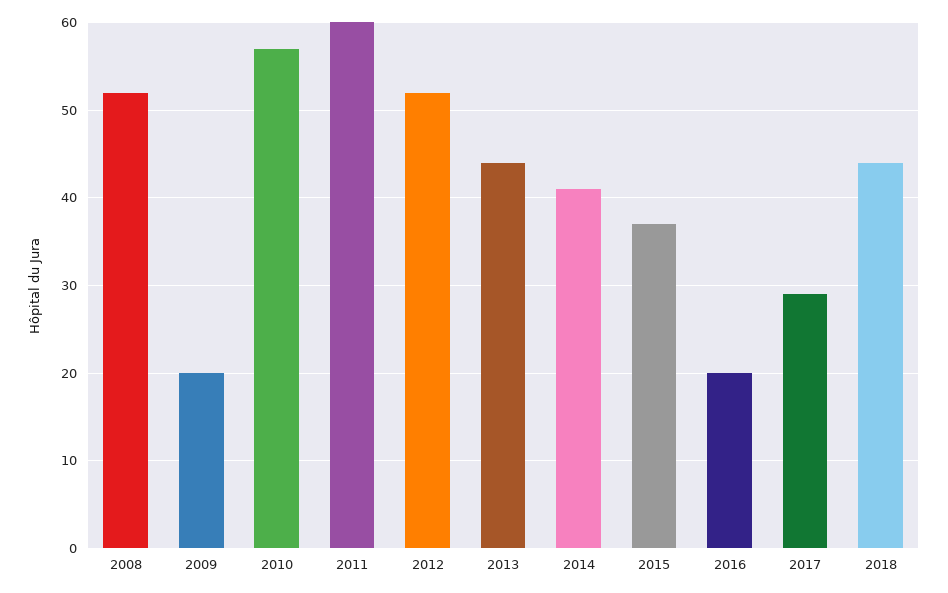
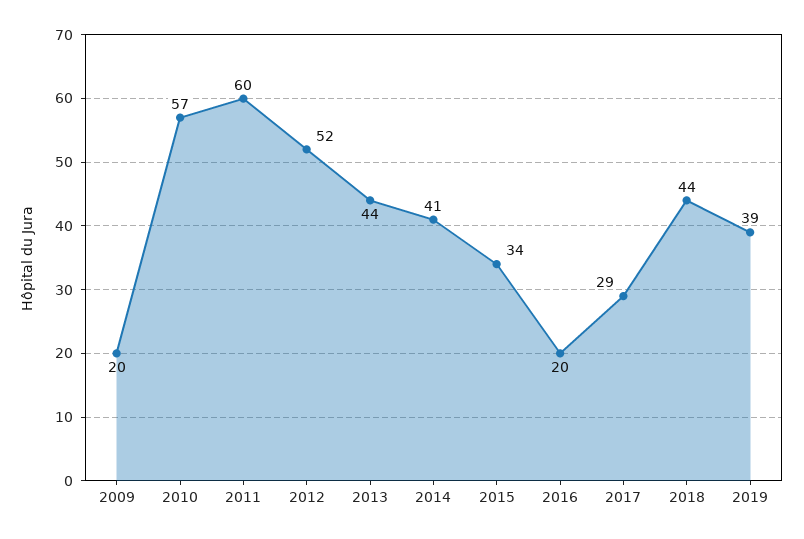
2008: 52 -> none
2015: 37 -> 34
2019: none -> 39

